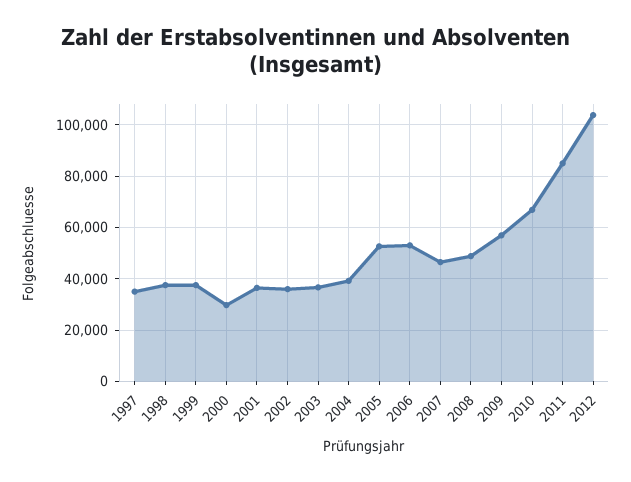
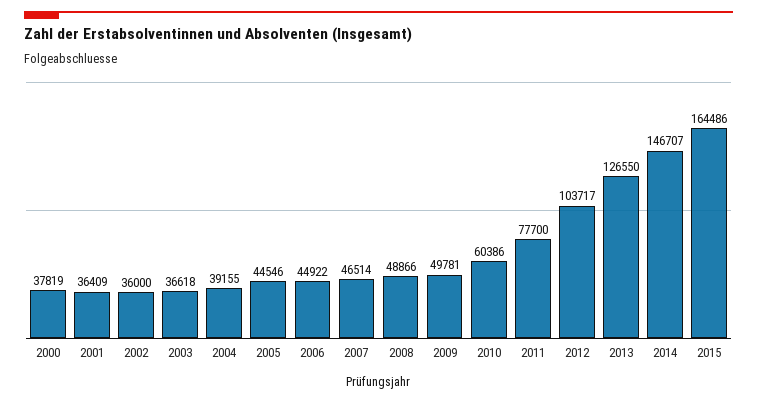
1997: 35000 -> none
1998: 37500 -> none
1999: 37500 -> none
2000: 30000 -> 37819
2005: 52500 -> 44546
2006: 52500 -> 44922
2009: 57500 -> 49781
2010: 67500 -> 60386
2011: 85000 -> 77700
2013: none -> 126550
2014: none -> 146707
2015: none -> 164486

